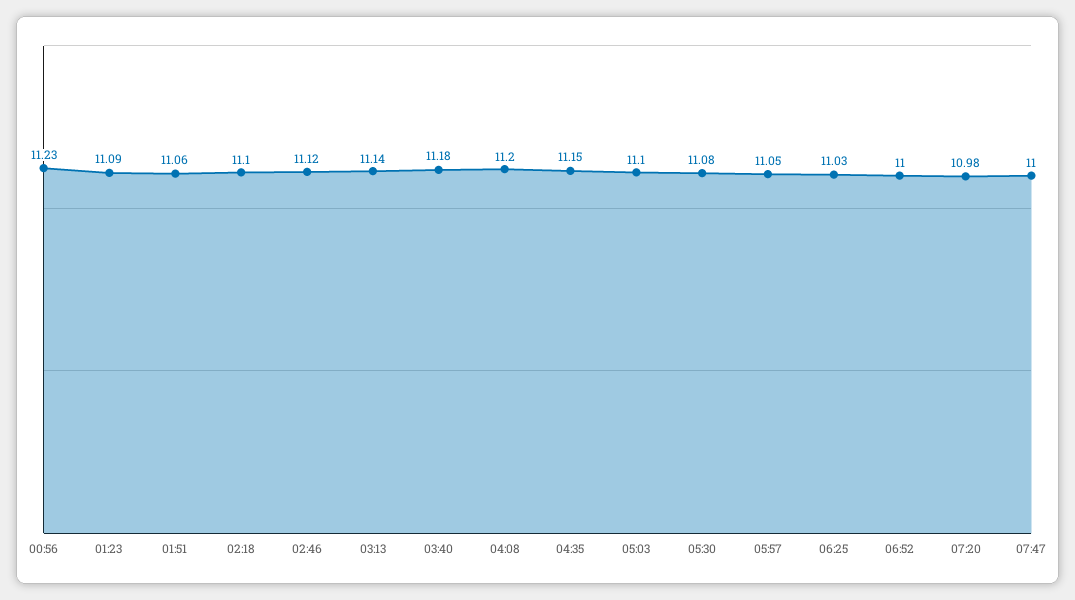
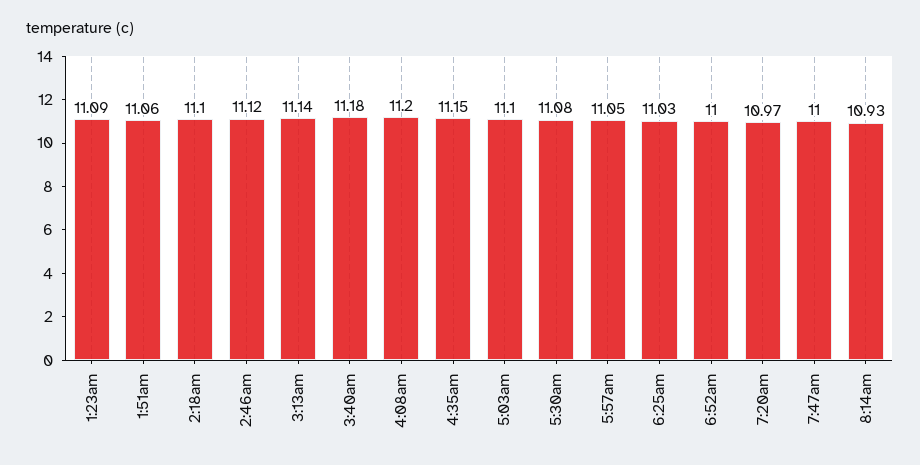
00:56: 11.23 -> none
07:20: 10.98 -> 10.97
8:14am: none -> 10.93

